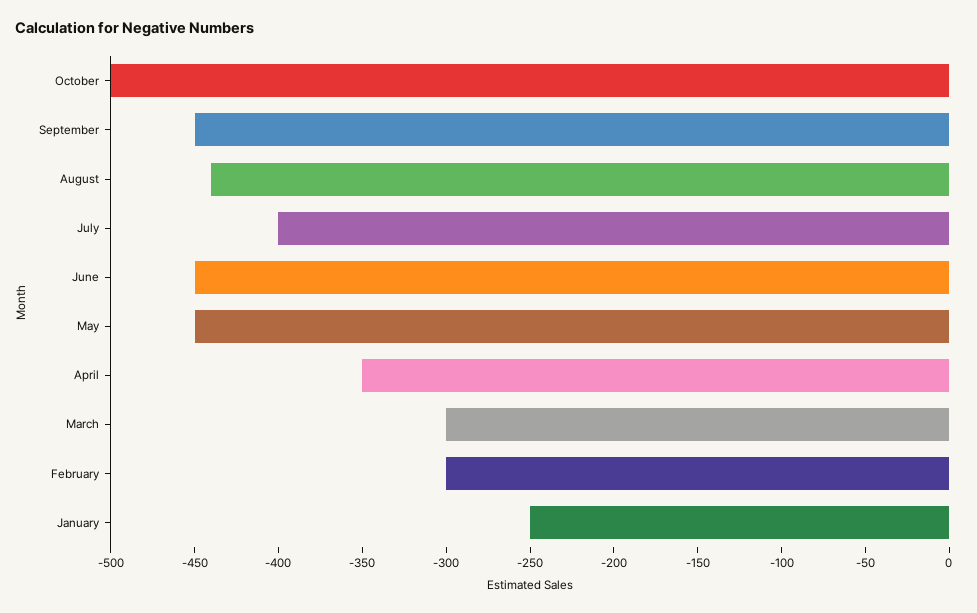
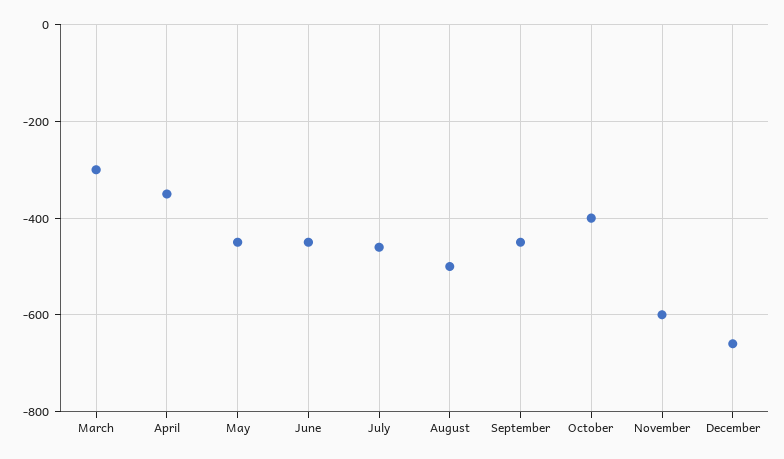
October: -500 -> -400
August: -440 -> -500
July: -400 -> -460
February: -300 -> none
January: -250 -> none
November: none -> -600
December: none -> -660

